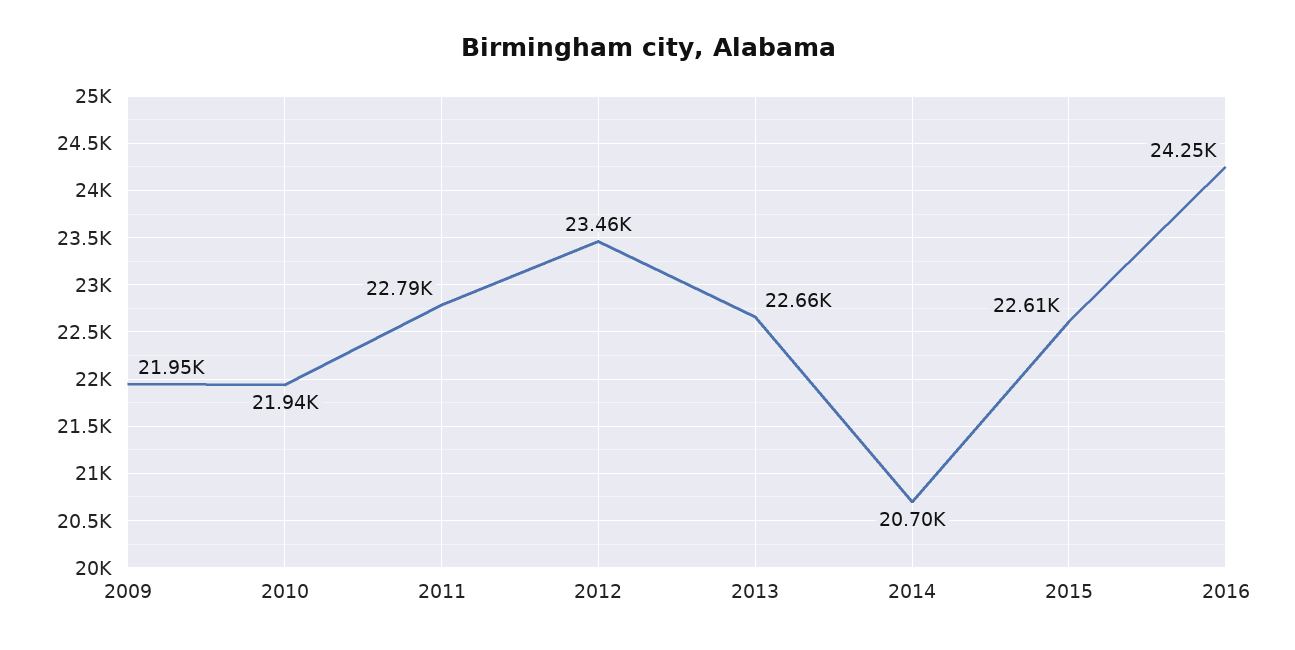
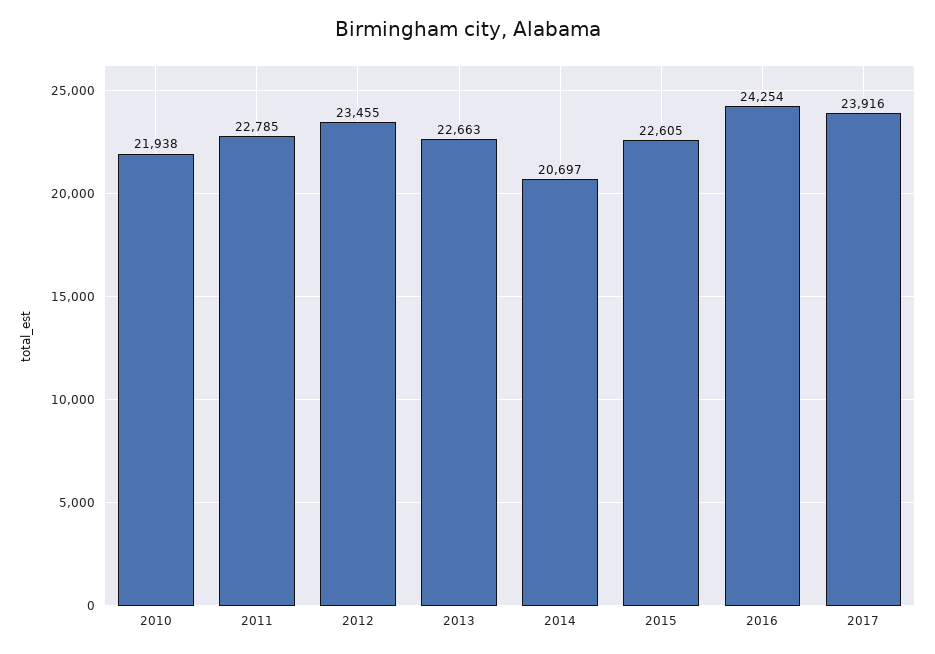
2009: 21950 -> none
2017: none -> 23916

